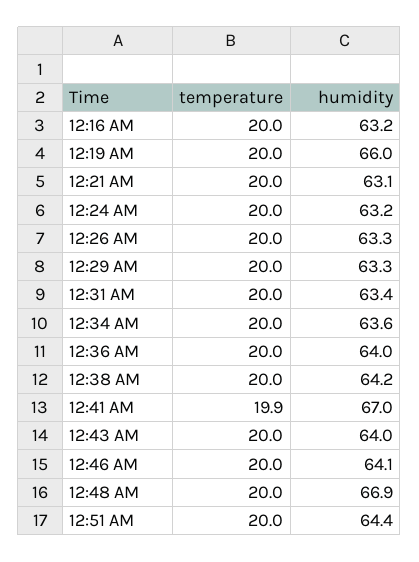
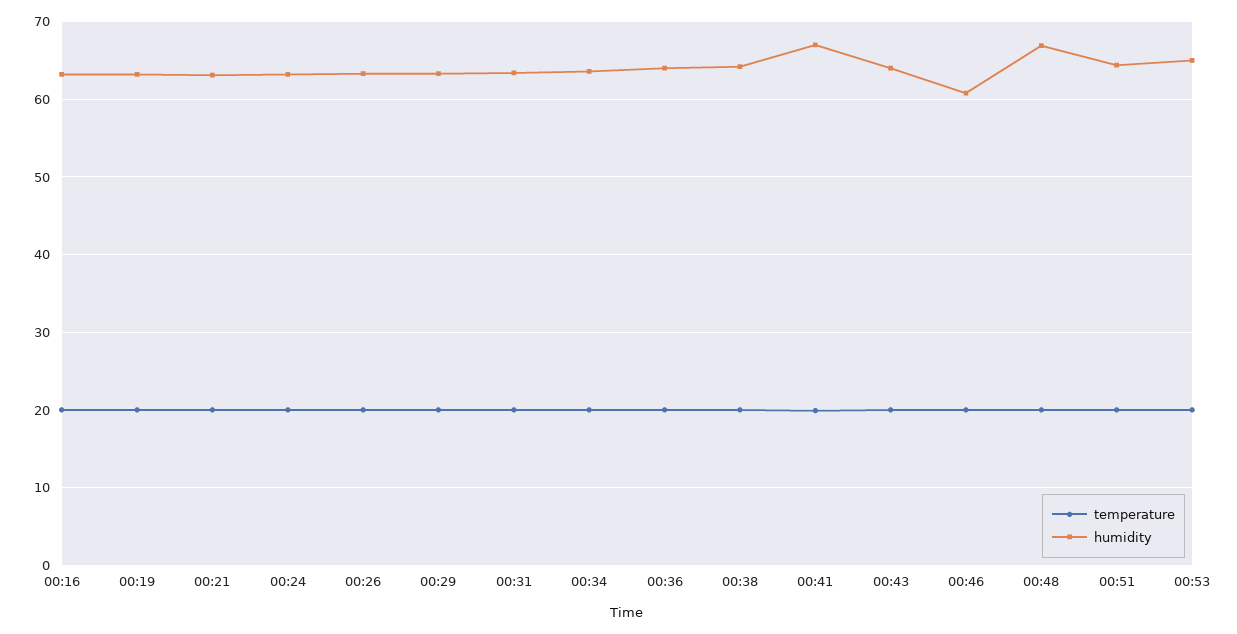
humidity, 12:19 AM: 66 -> 63
humidity, 12:46 AM: 64.1 -> 61
temperature, 00:53: none -> 20
humidity, 00:53: none -> 65

